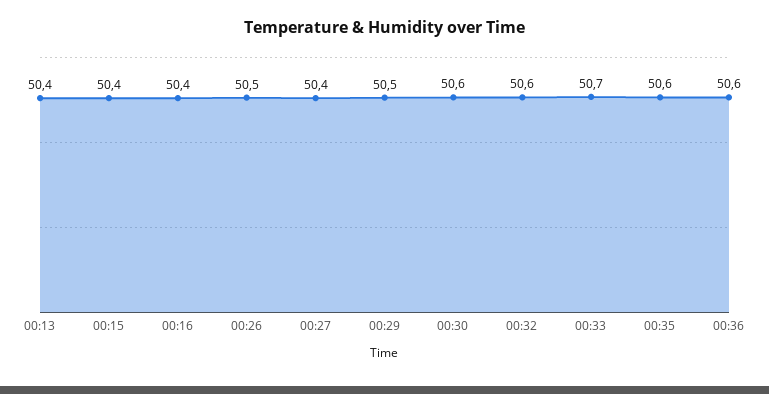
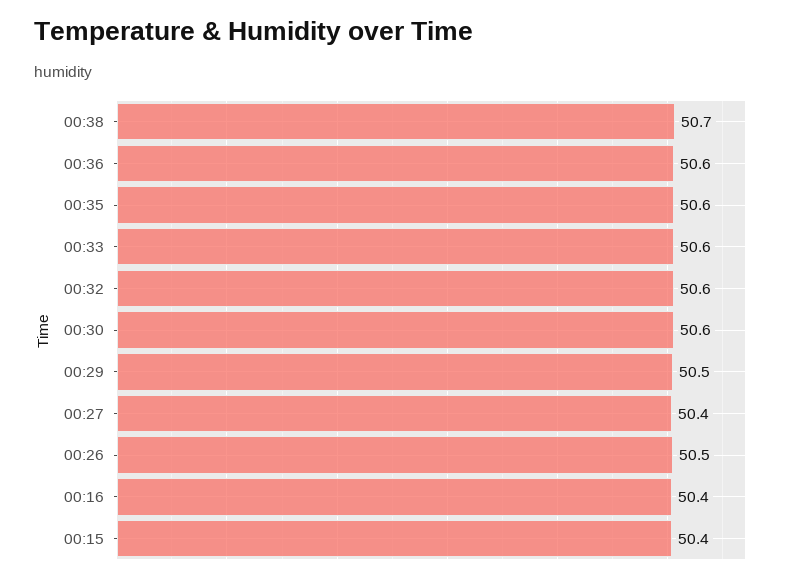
00:13: 50.4 -> none
00:33: 50.7 -> 50.6
00:38: none -> 50.7

